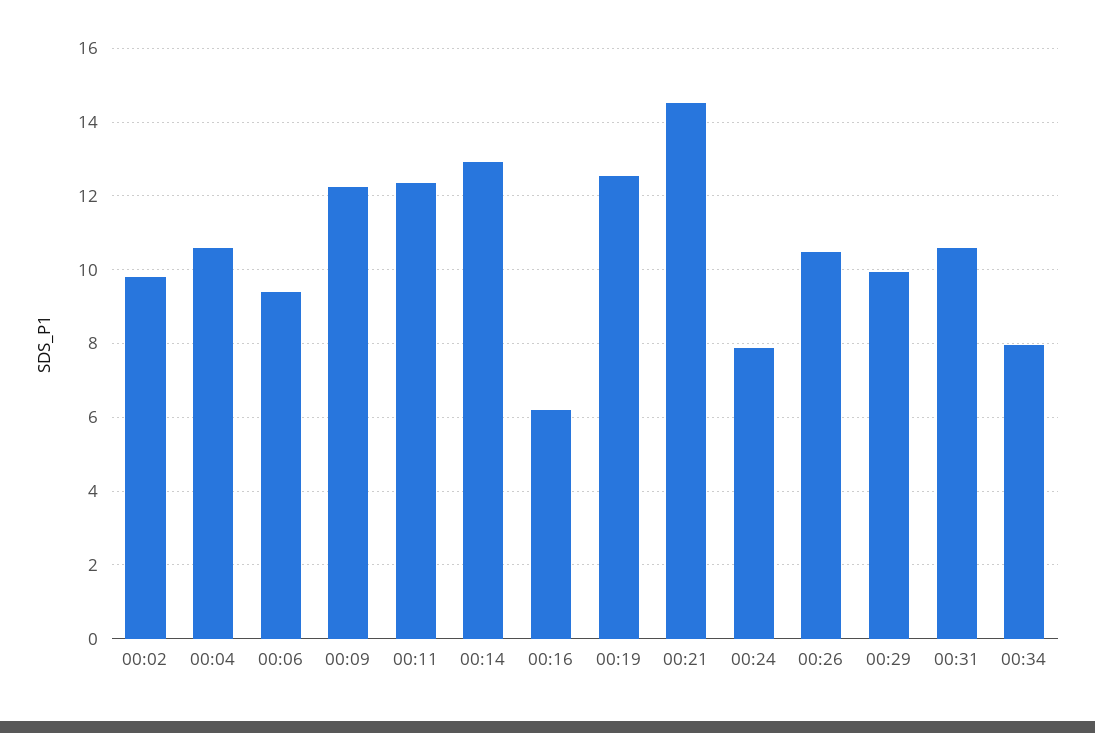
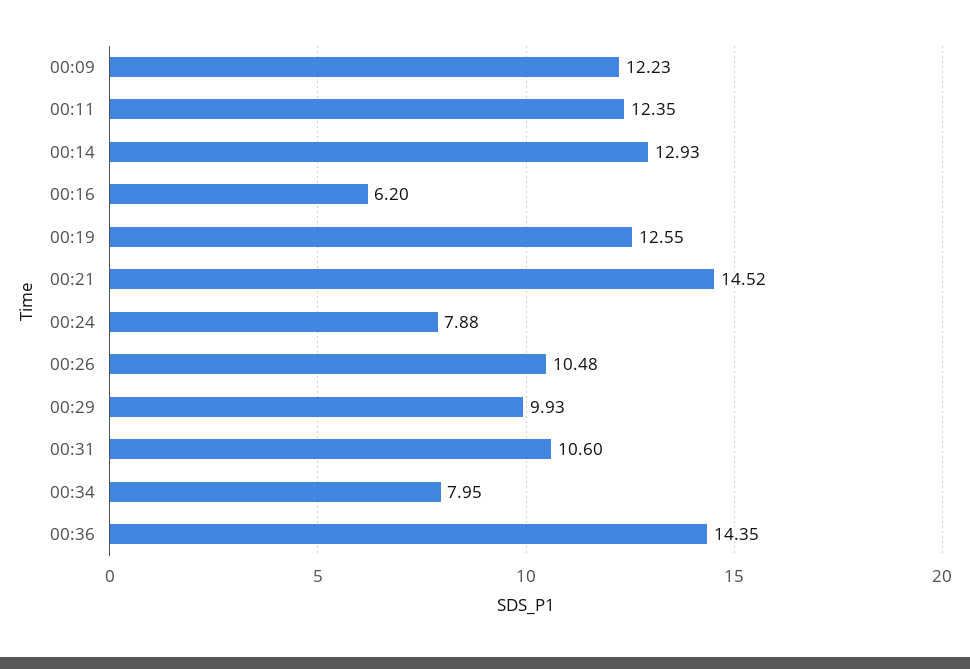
00:02: 9.8 -> none
00:04: 10.6 -> none
00:06: 9.4 -> none
00:36: none -> 14.35

